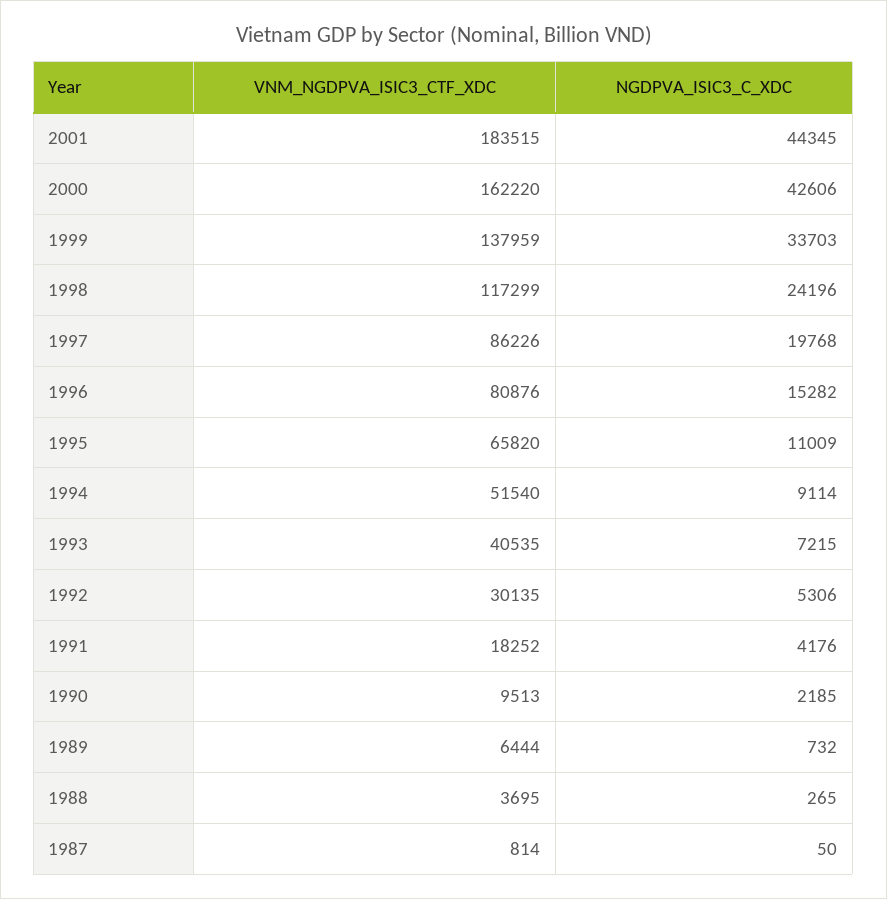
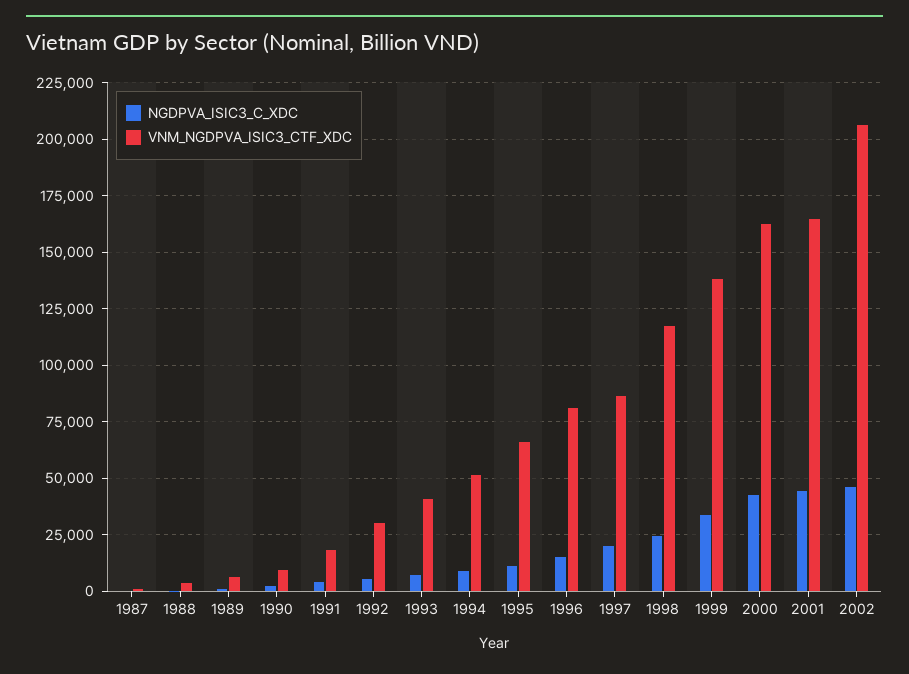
VNM_NGDPVA_ISIC3_CTF_XDC, 2001: 183515 -> 165000
NGDPVA_ISIC3_C_XDC, 2002: none -> 45000
VNM_NGDPVA_ISIC3_CTF_XDC, 2002: none -> 205000

